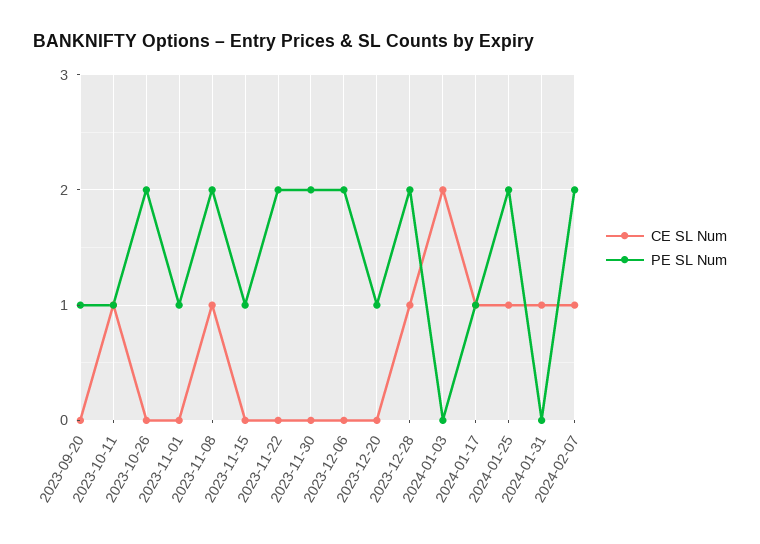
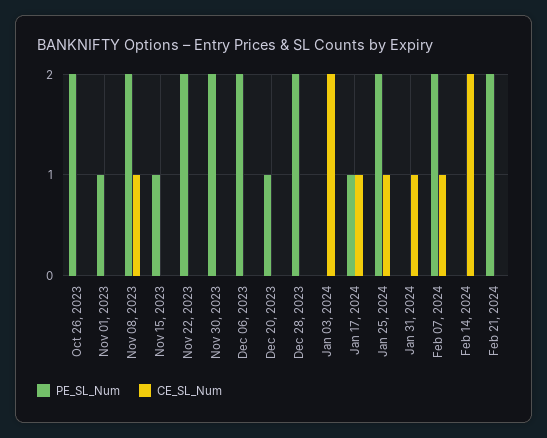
CE SL Num, 2023-09-20: 0 -> none
PE SL Num, 2023-09-20: 1 -> none
CE SL Num, 2023-10-11: 1 -> none
PE SL Num, 2023-10-11: 1 -> none
CE SL Num, 2023-12-28: 1 -> 0
PE SL Num, Feb 14, 2024: none -> 0
CE SL Num, Feb 14, 2024: none -> 2
PE SL Num, Feb 21, 2024: none -> 2
CE SL Num, Feb 21, 2024: none -> 0

